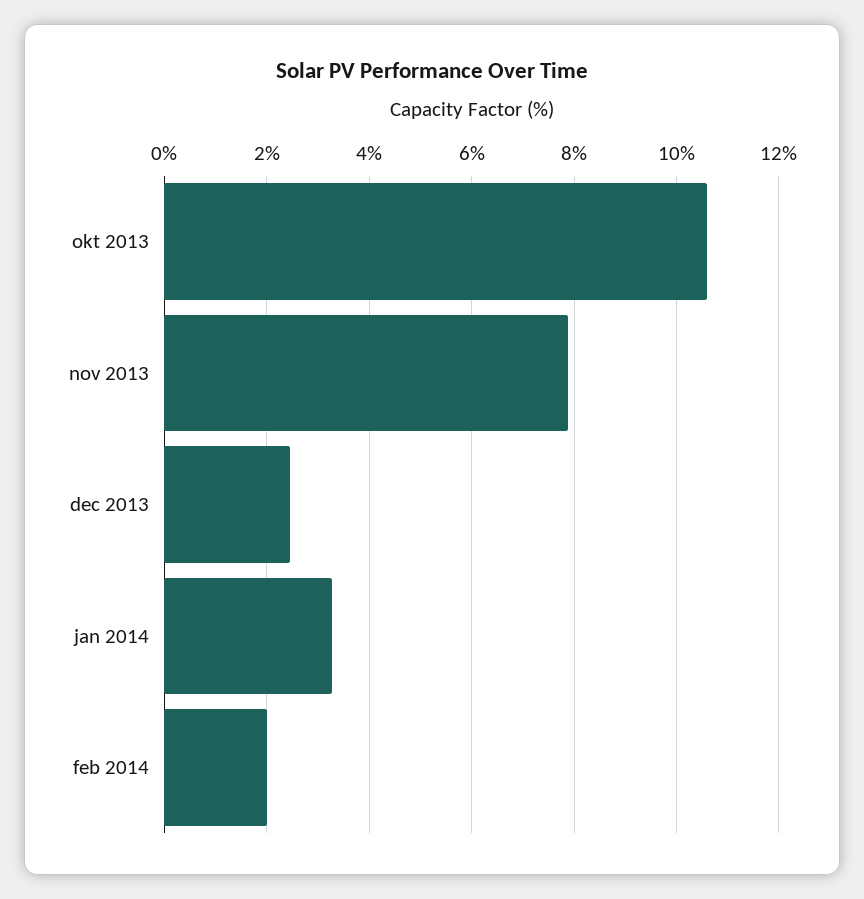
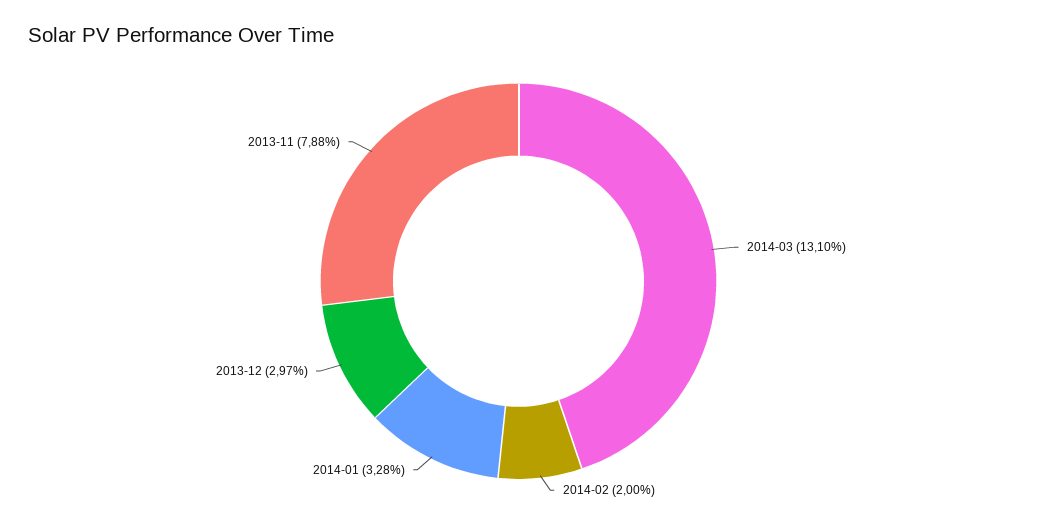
okt 2013: 10.6 -> none
dec 2013: 2.4 -> 2.97
2014-03: none -> 13.1

